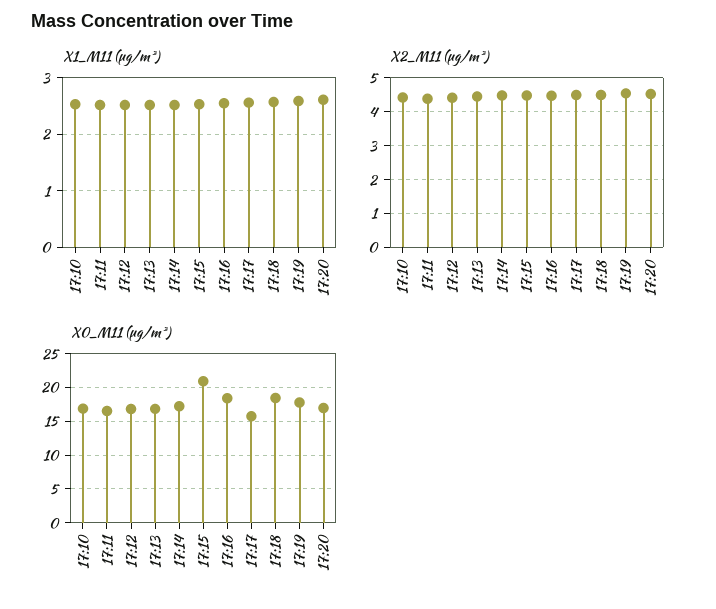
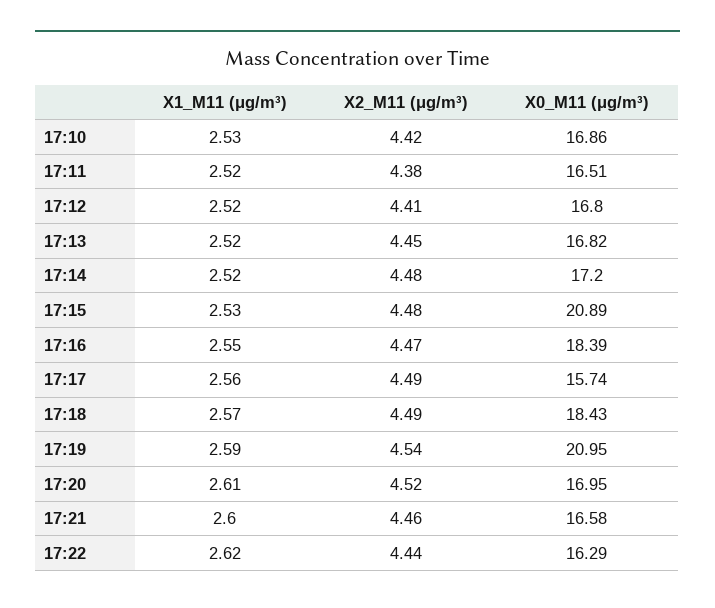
X0_M11 (μg/m³), 17:19: 18 -> 20.95
X1_M11 (μg/m³), 17:21: none -> 2.6
X2_M11 (μg/m³), 17:21: none -> 4.46
X0_M11 (μg/m³), 17:21: none -> 16.58
X1_M11 (μg/m³), 17:22: none -> 2.62
X2_M11 (μg/m³), 17:22: none -> 4.44
X0_M11 (μg/m³), 17:22: none -> 16.29

